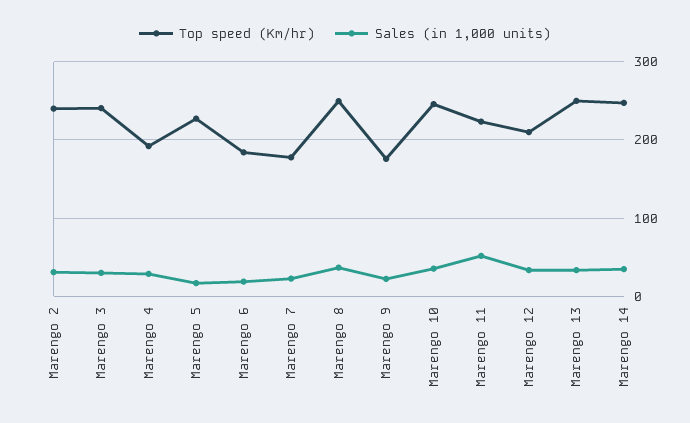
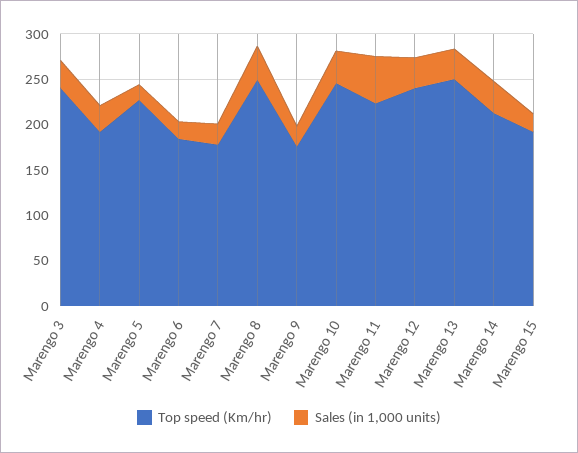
Top speed (Km/hr), Marengo 2: 240 -> none
Sales (in 1,000 units), Marengo 2: 30 -> none
Top speed (Km/hr), Marengo 12: 210 -> 240
Top speed (Km/hr), Marengo 14: 250 -> 210
Top speed (Km/hr), Marengo 15: none -> 190
Sales (in 1,000 units), Marengo 15: none -> 20

